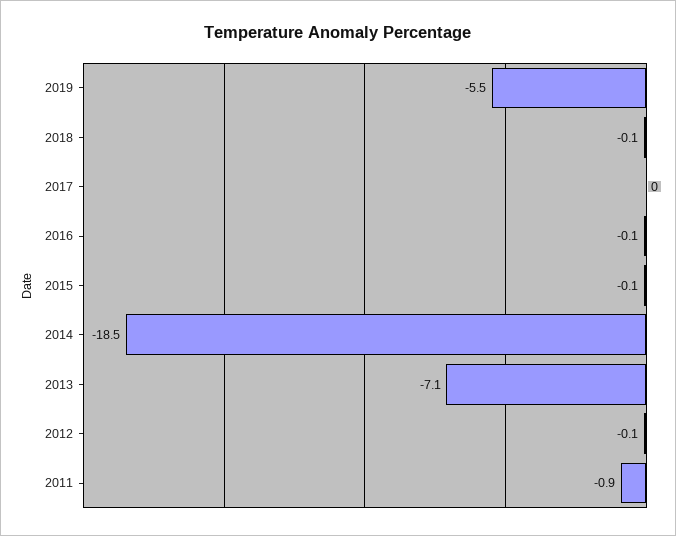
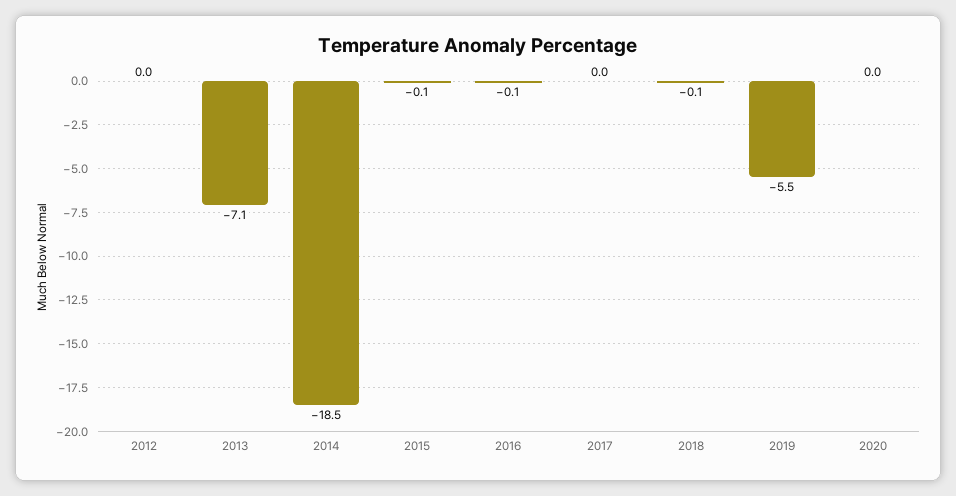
2012: -0.1 -> 0
2011: -0.9 -> none
2020: none -> 0

